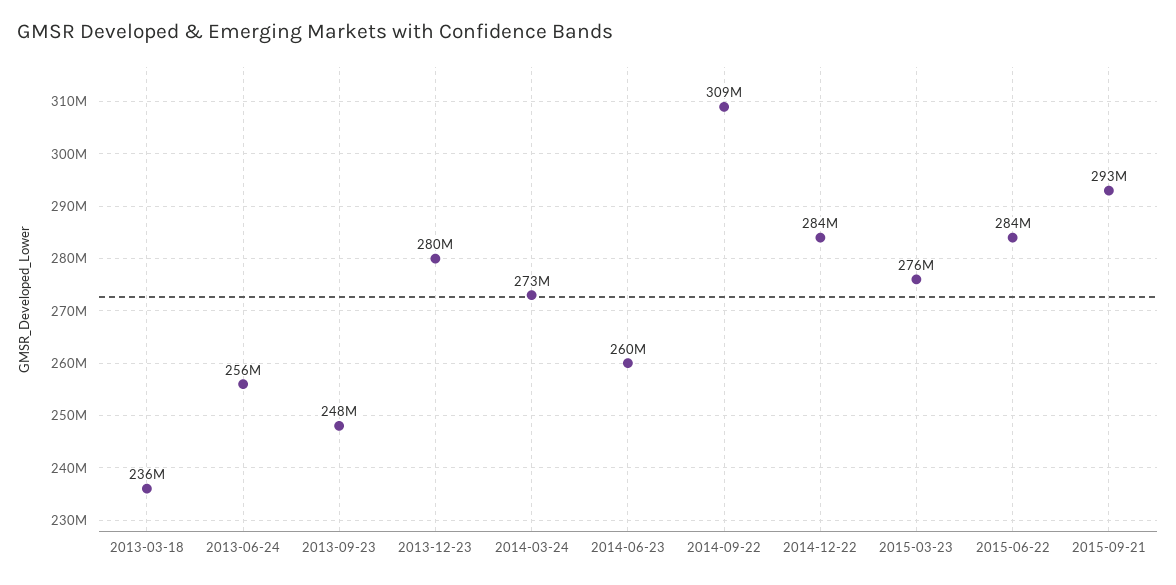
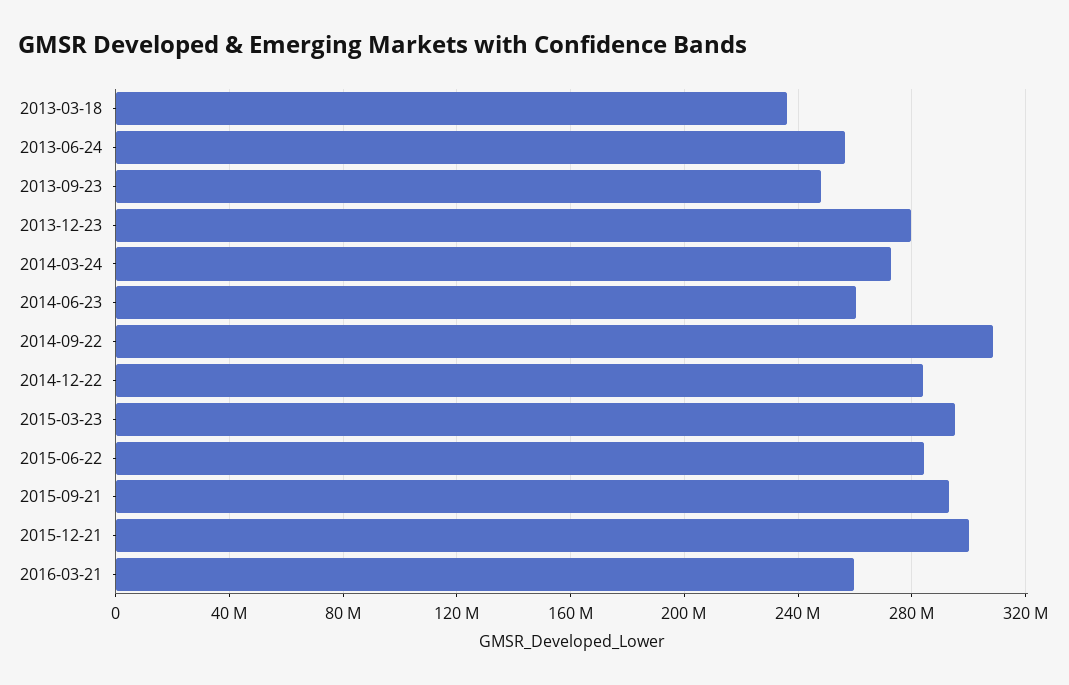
2015-03-23: 276000000 -> 295000000
2015-12-21: none -> 300000000
2016-03-21: none -> 260000000

